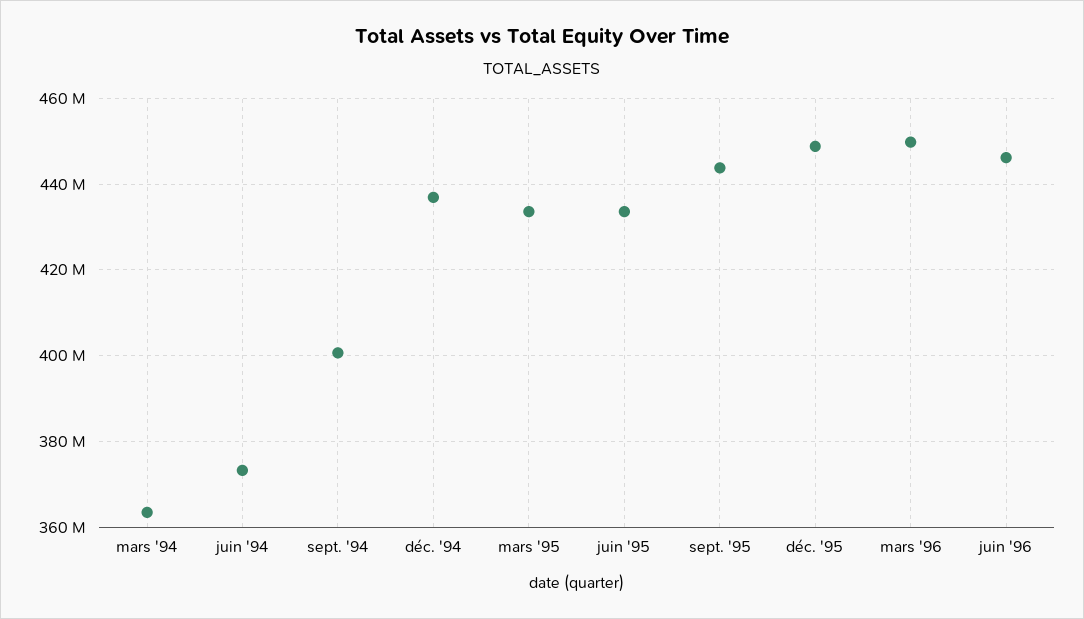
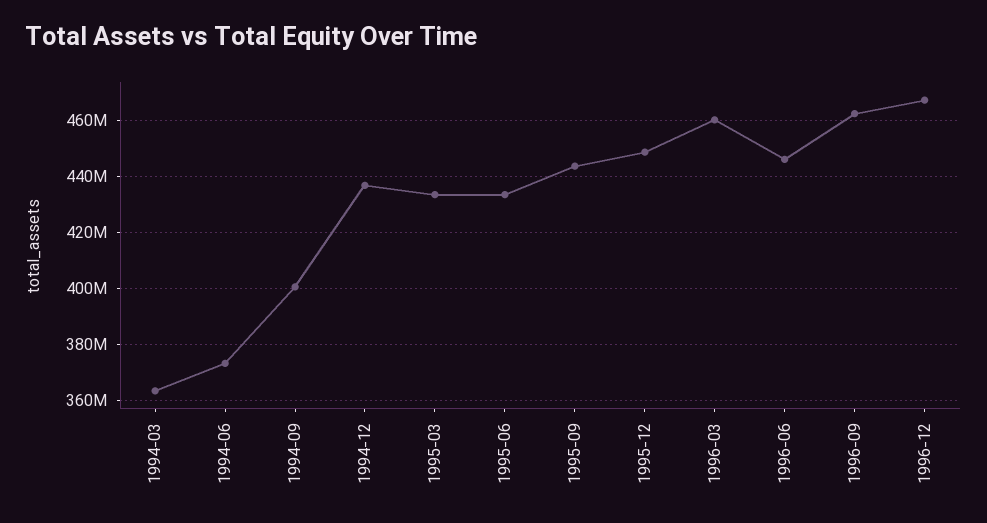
mars '96: 450000000 -> 460000000
1996-09: none -> 462500000
1996-12: none -> 467500000

